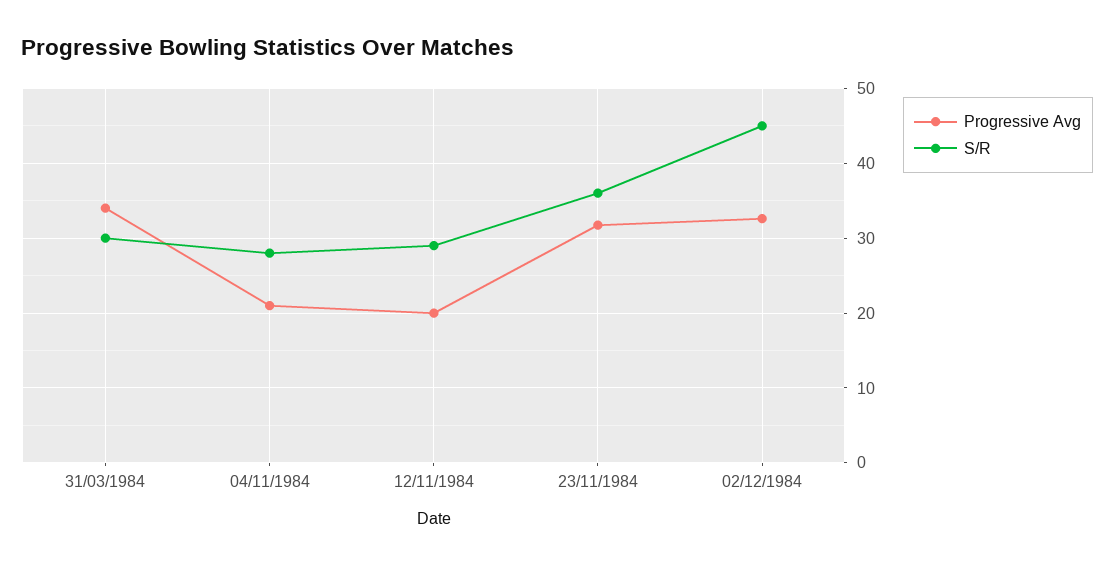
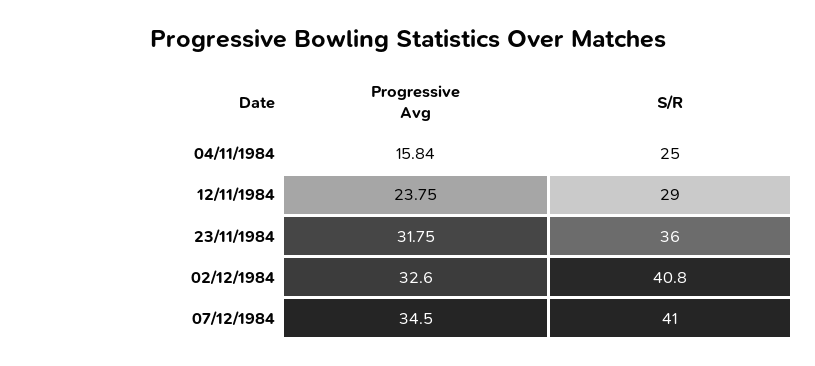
Progressive Avg, 31/03/1984: 34 -> none
S/R, 31/03/1984: 30 -> none
Progressive Avg, 04/11/1984: 21 -> 15.84
S/R, 04/11/1984: 28 -> 25
Progressive Avg, 12/11/1984: 20 -> 23.75
S/R, 02/12/1984: 45 -> 40.8
Progressive Avg, 07/12/1984: none -> 34.5
S/R, 07/12/1984: none -> 41

